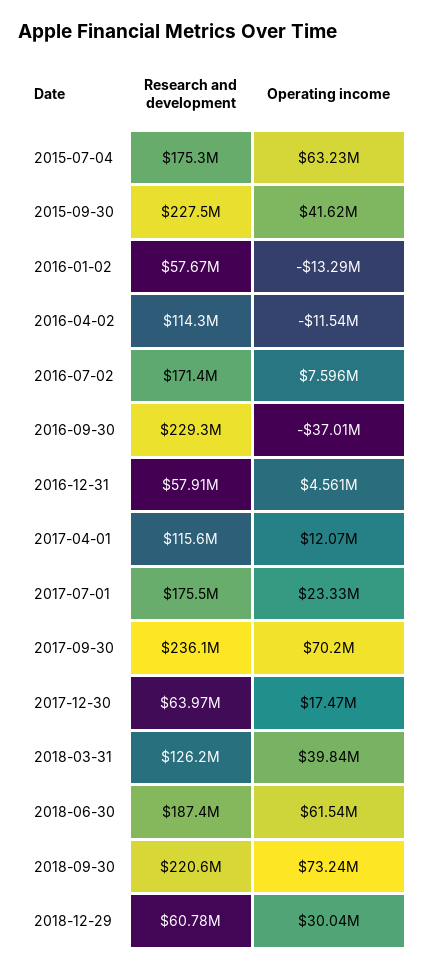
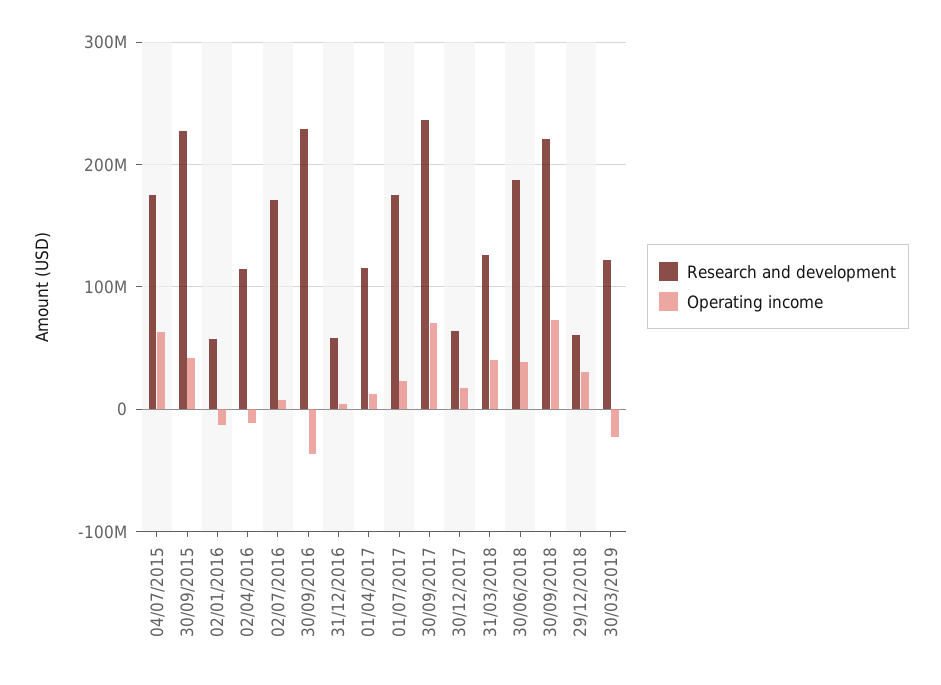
Operating income, 2018-06-30: 61540000 -> 40000000
Research and development, 30/03/2019: none -> 120000000
Operating income, 30/03/2019: none -> -20000000

